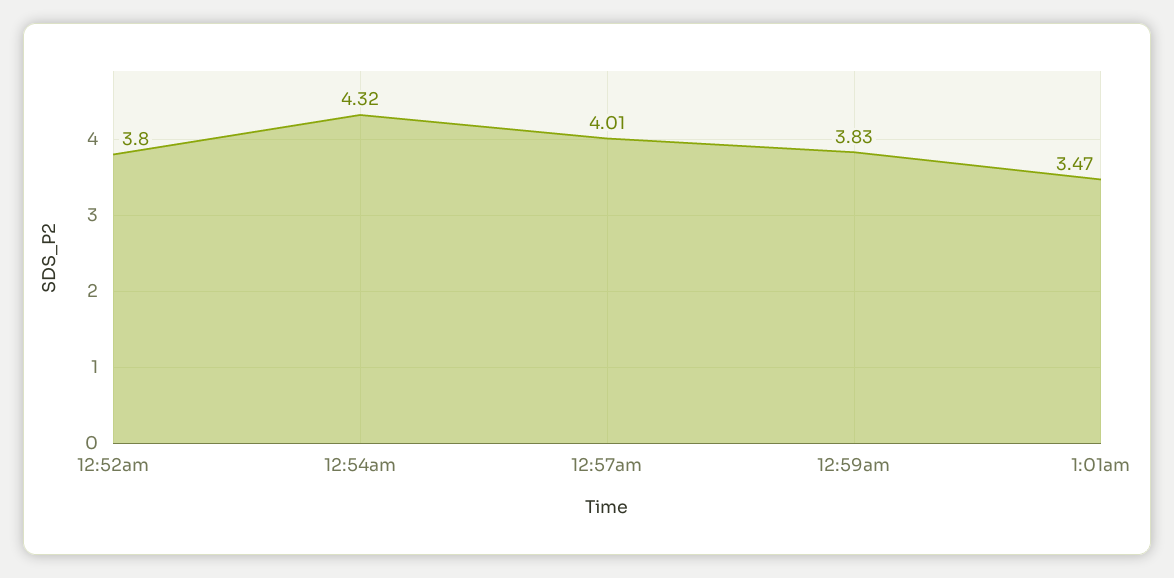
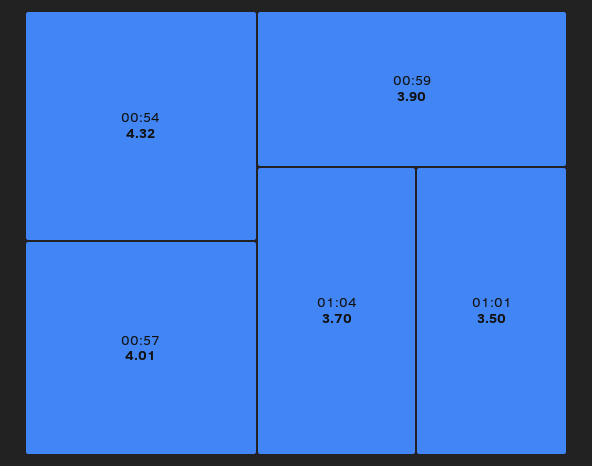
12:52am: 3.8 -> none
12:59am: 3.83 -> 3.9
1:01am: 3.47 -> 3.5
01:04: none -> 3.7

